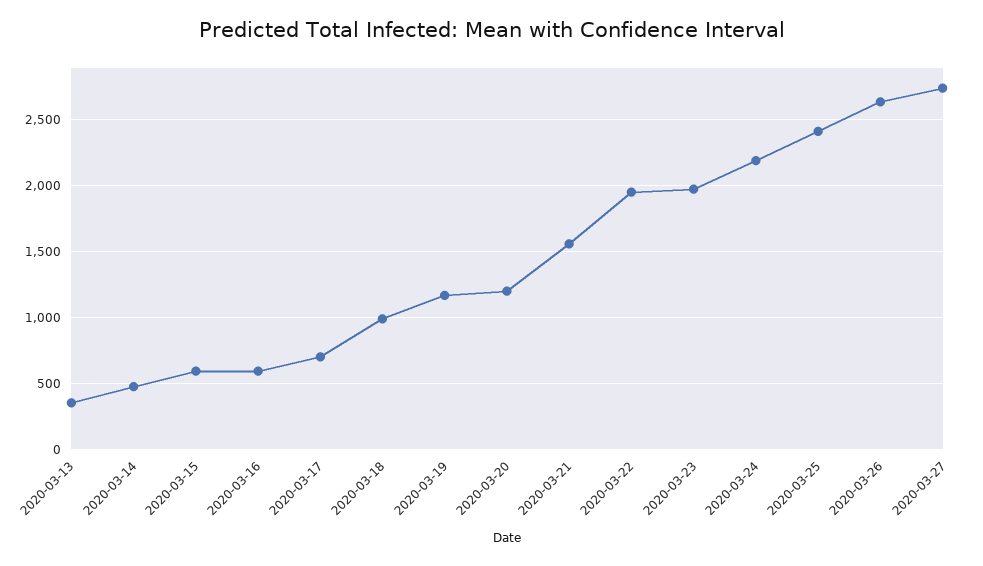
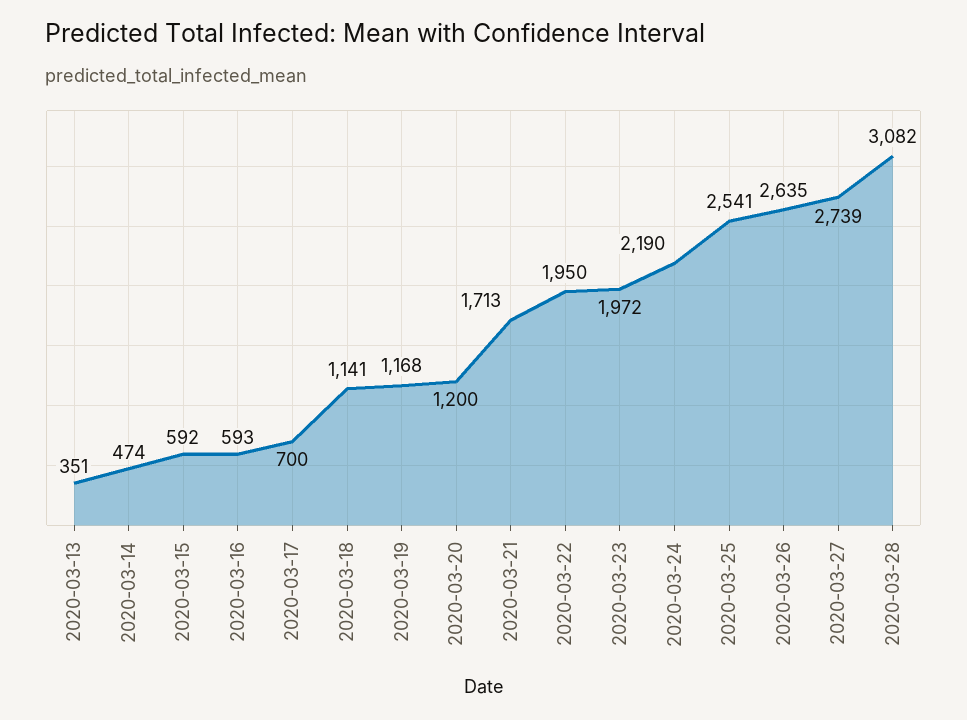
2020-03-18: 1000 -> 1141
2020-03-21: 1550 -> 1713
2020-03-25: 2400 -> 2541
2020-03-28: none -> 3082

